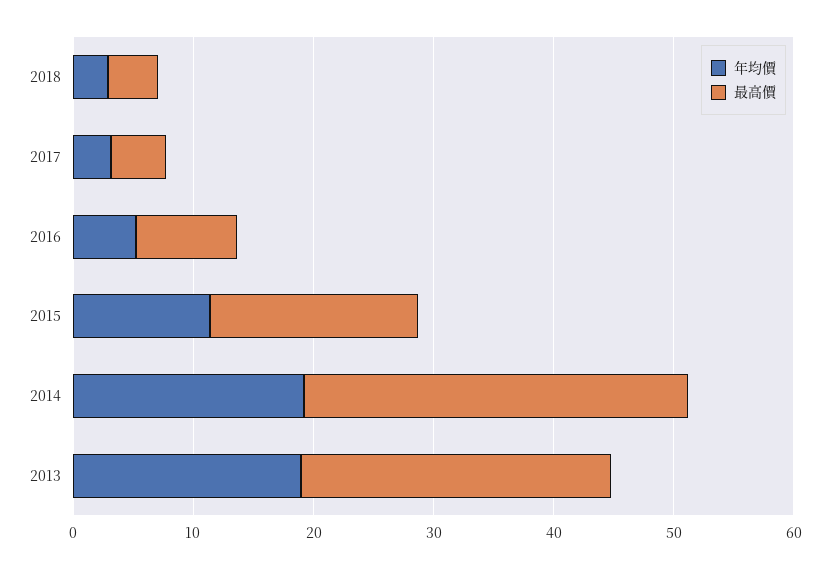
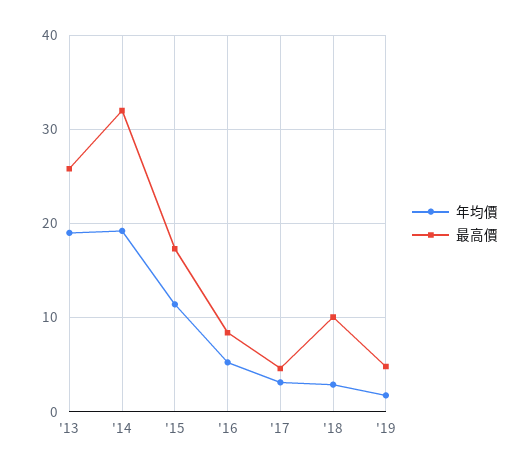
最高價, 2018: 4 -> 10
年均價, '19: none -> 2
最高價, '19: none -> 5

